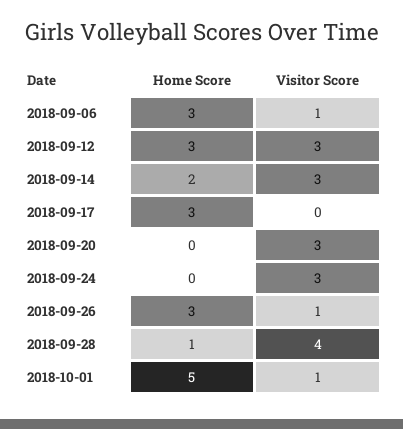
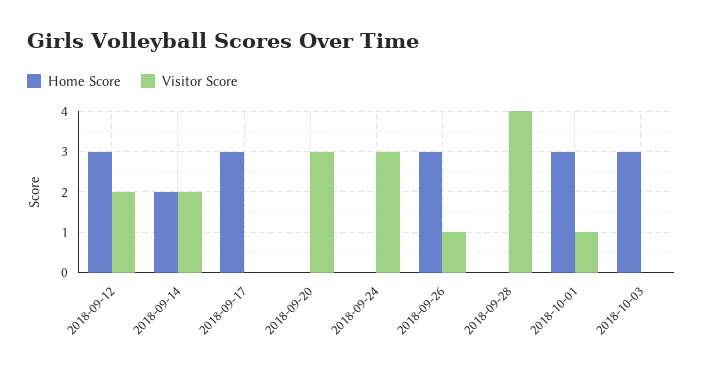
Home Score, 2018-09-06: 3 -> none
Visitor Score, 2018-09-06: 1 -> none
Visitor Score, 2018-09-12: 3 -> 2
Visitor Score, 2018-09-14: 3 -> 2
Home Score, 2018-09-28: 1 -> 0
Home Score, 2018-10-01: 5 -> 3
Home Score, 2018-10-03: none -> 3
Visitor Score, 2018-10-03: none -> 0

